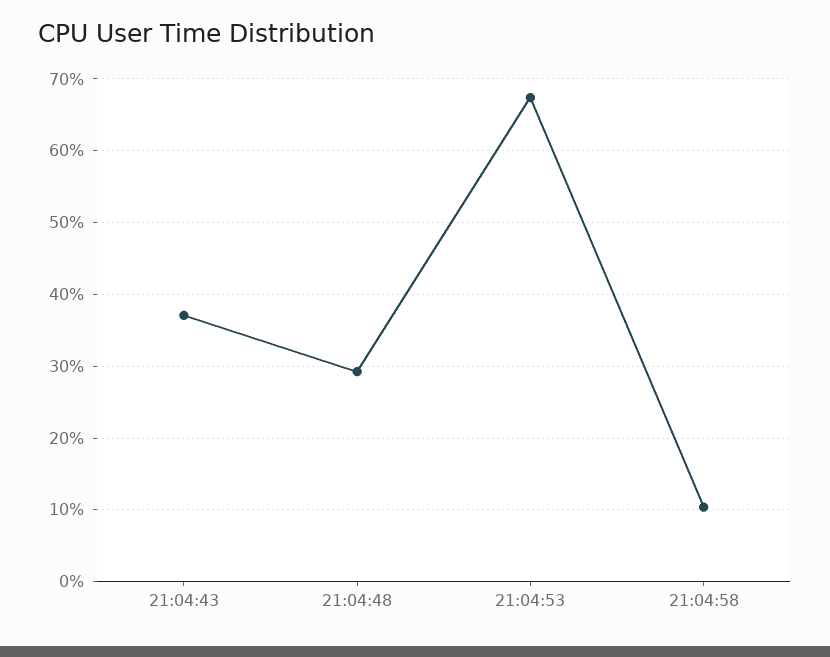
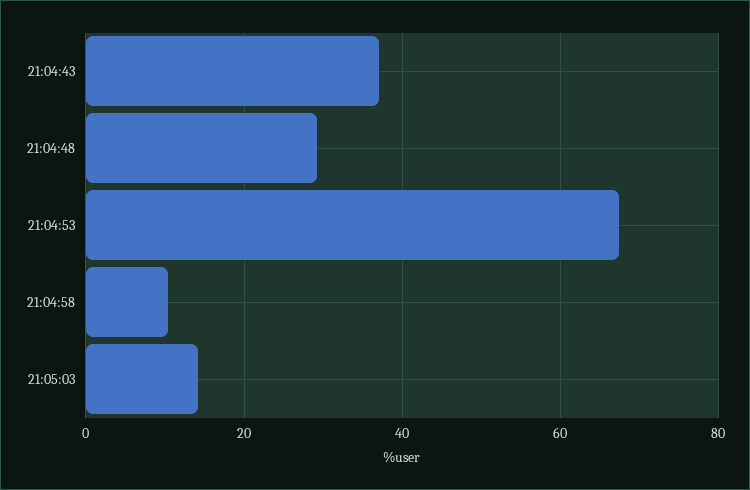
21:05:03: none -> 14

